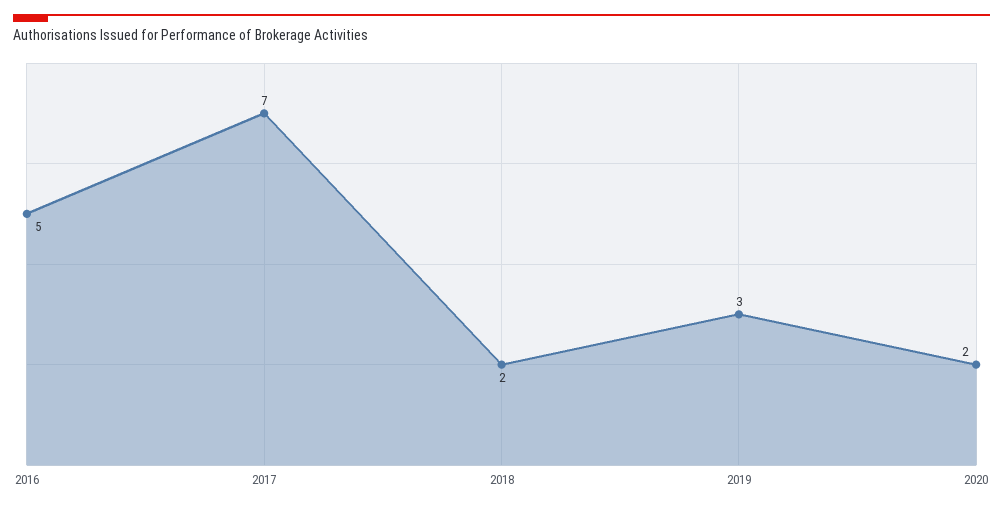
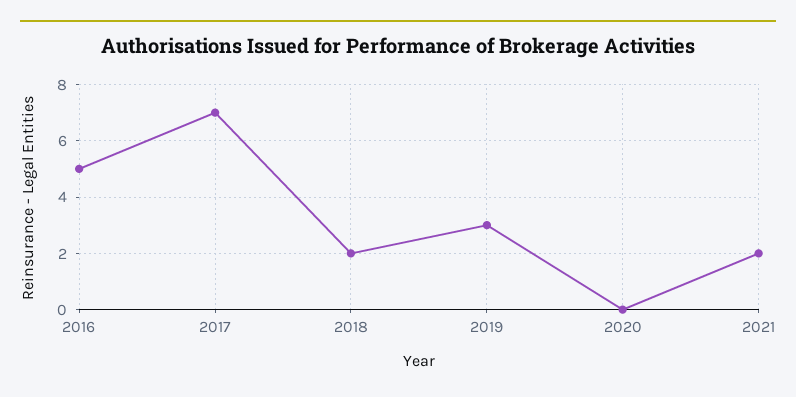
2020: 2 -> 0
2021: none -> 2

